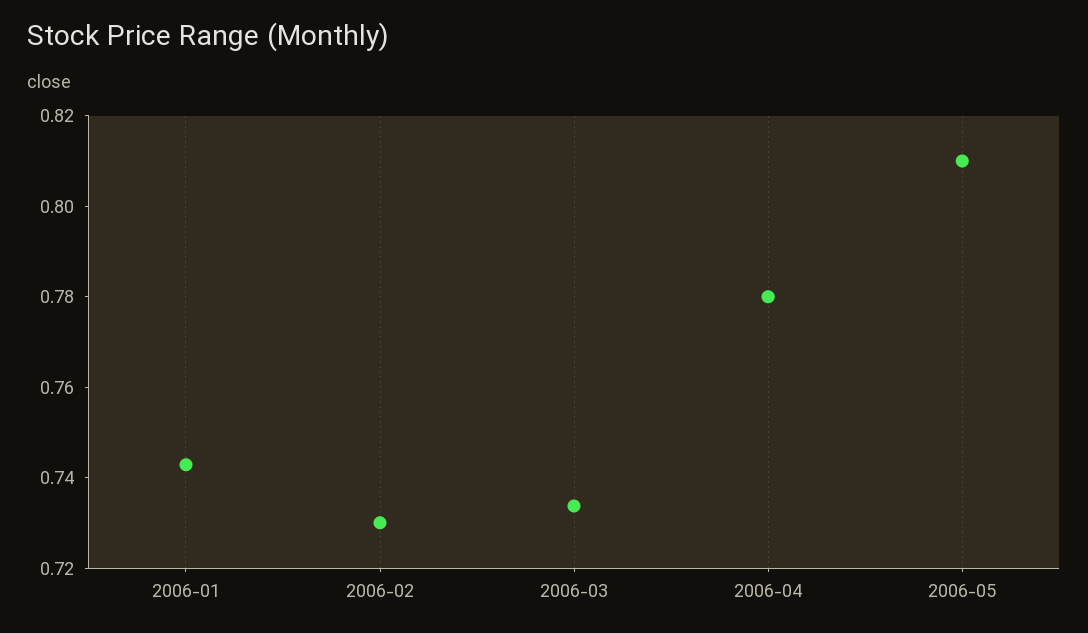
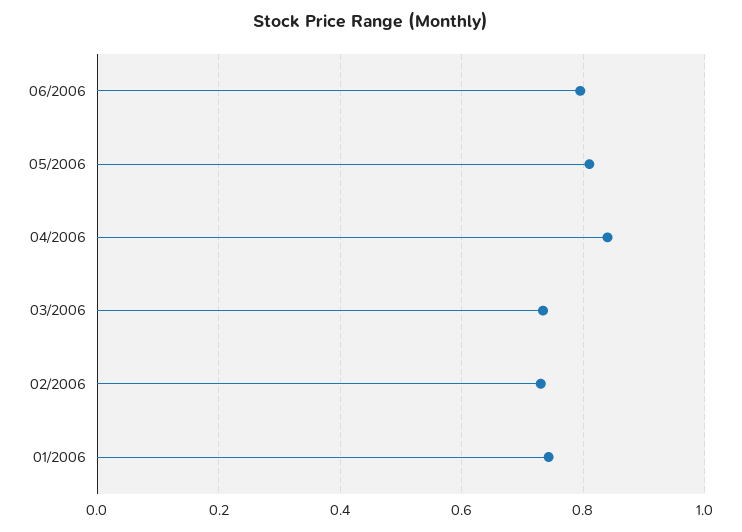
2006-04: 0.78 -> 0.84
06/2006: none -> 0.8

